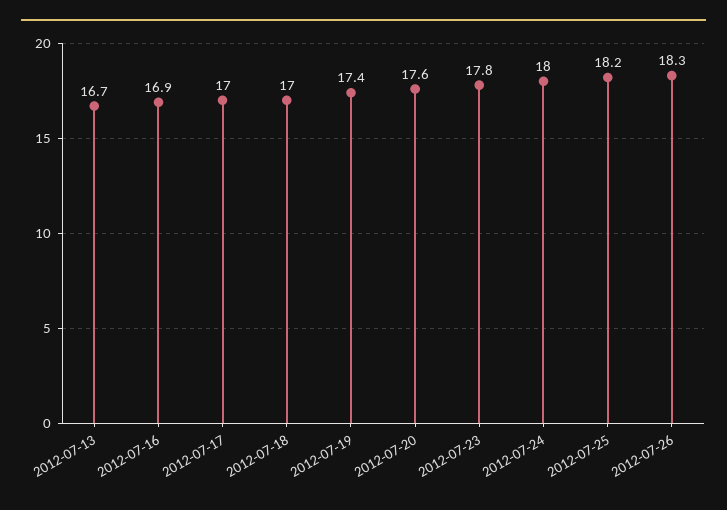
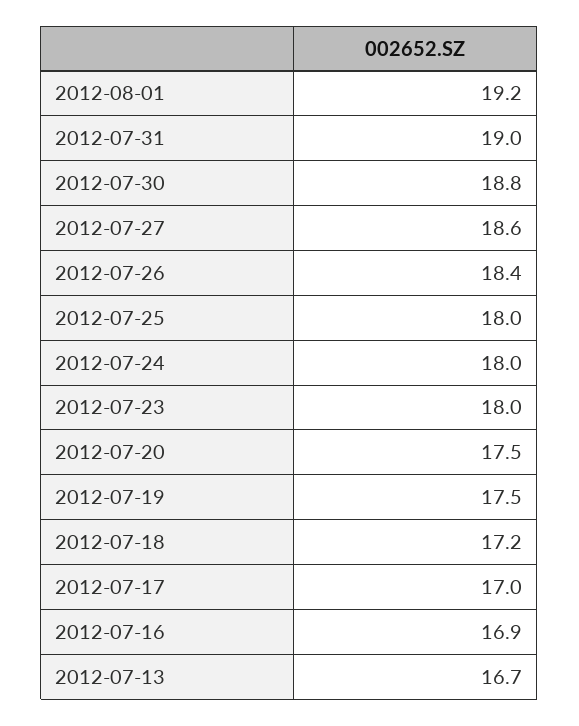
2012-07-18: 17 -> 17.2
2012-07-19: 17.4 -> 17.5
2012-07-20: 17.6 -> 17.5
2012-07-23: 17.8 -> 18
2012-07-25: 18.2 -> 18
2012-07-26: 18.3 -> 18.4
2012-08-01: none -> 19.2
2012-07-31: none -> 19
2012-07-30: none -> 18.8
2012-07-27: none -> 18.6

